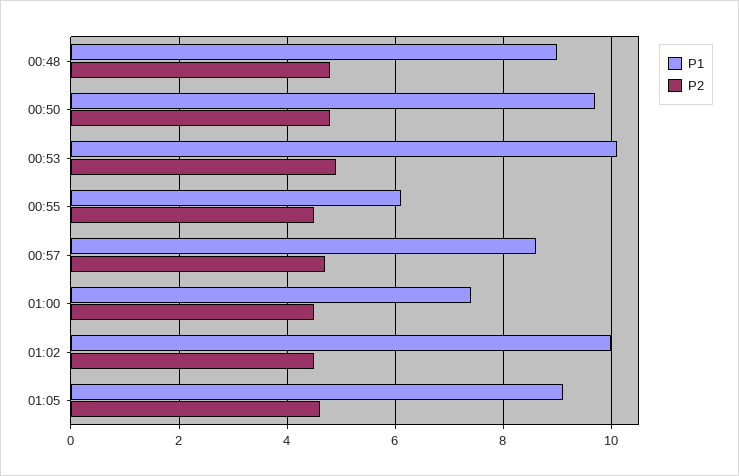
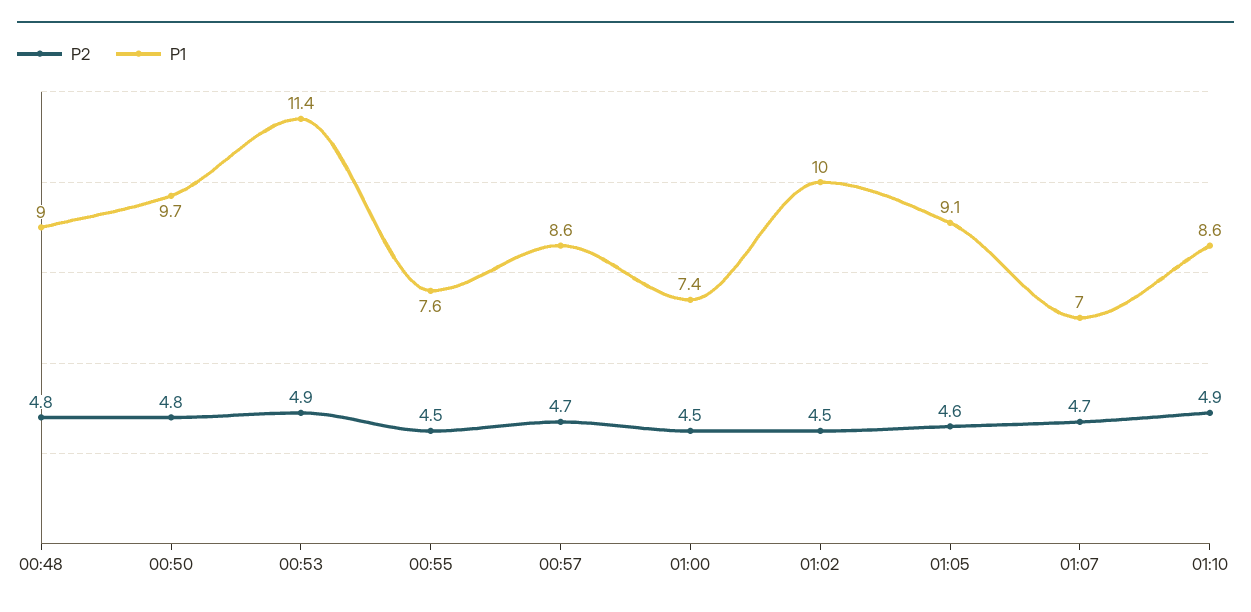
P1, 00:53: 10 -> 11.4
P1, 00:55: 6 -> 7.6
P2, 01:07: none -> 4.7
P1, 01:07: none -> 7
P2, 01:10: none -> 4.9
P1, 01:10: none -> 8.6

